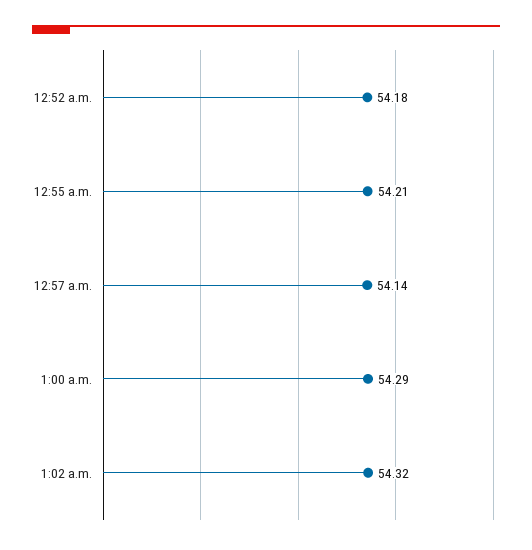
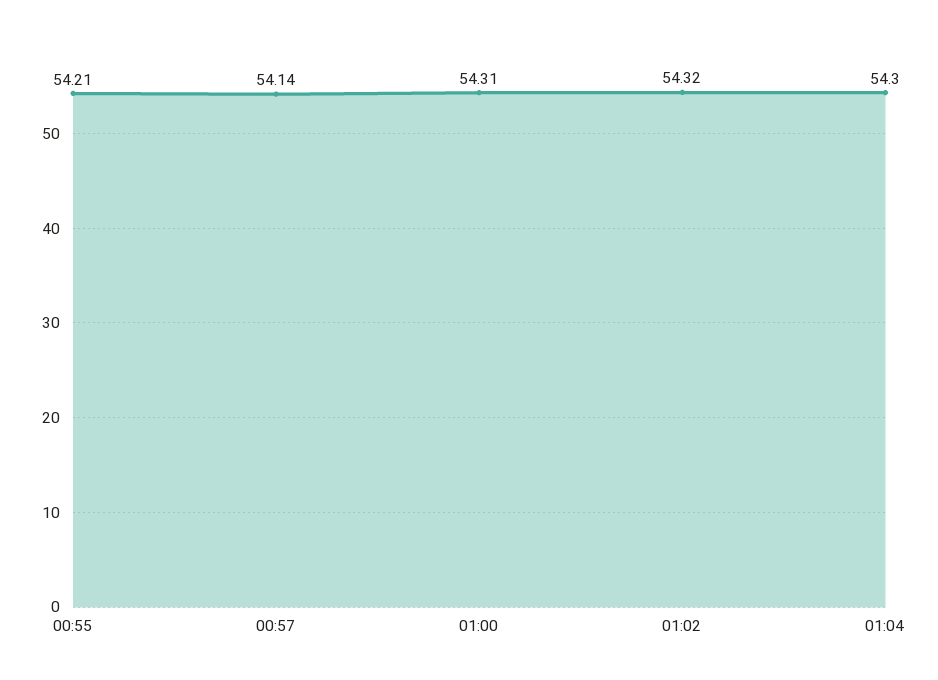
12:52 a.m.: 54.18 -> none
1:00 a.m.: 54.29 -> 54.31
01:04: none -> 54.3

